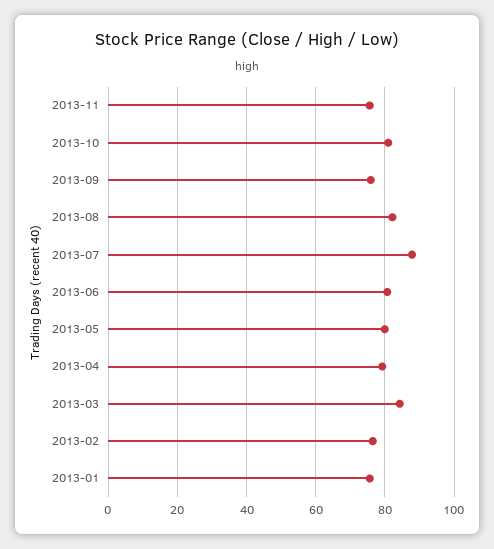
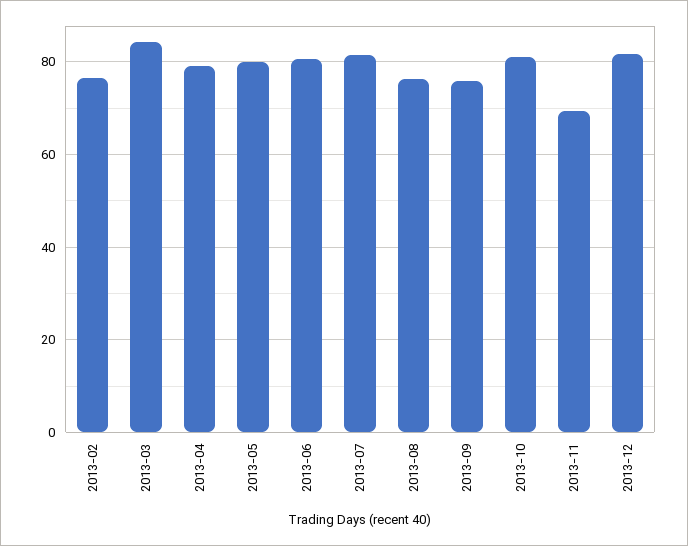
2013-11: 76 -> 70
2013-08: 82 -> 76
2013-07: 88 -> 82
2013-01: 76 -> none
2013-12: none -> 82

